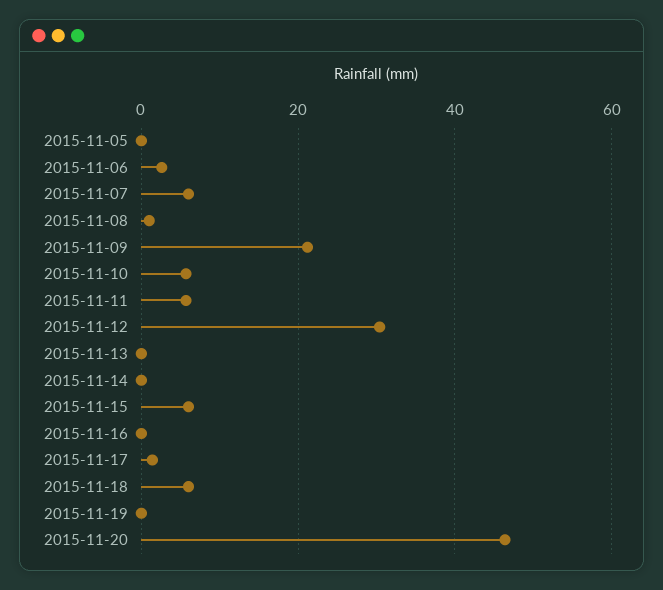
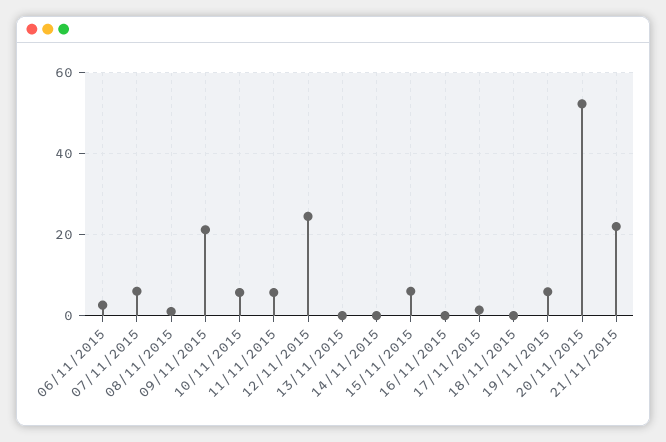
2015-11-05: 0 -> none
2015-11-12: 30 -> 24
2015-11-18: 6 -> 0
2015-11-19: 0 -> 6
2015-11-20: 46 -> 52
21/11/2015: none -> 22

